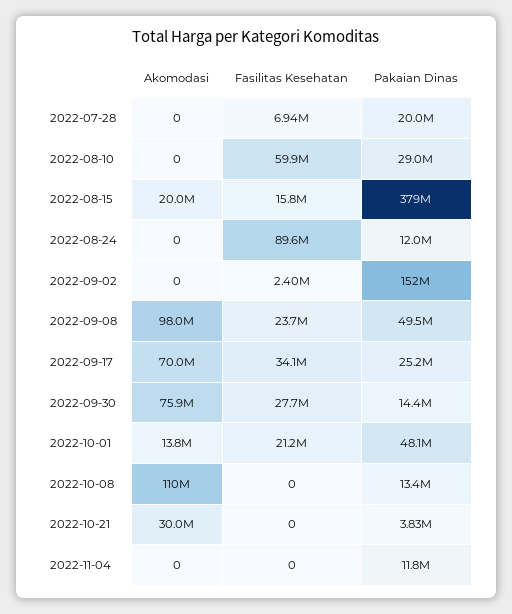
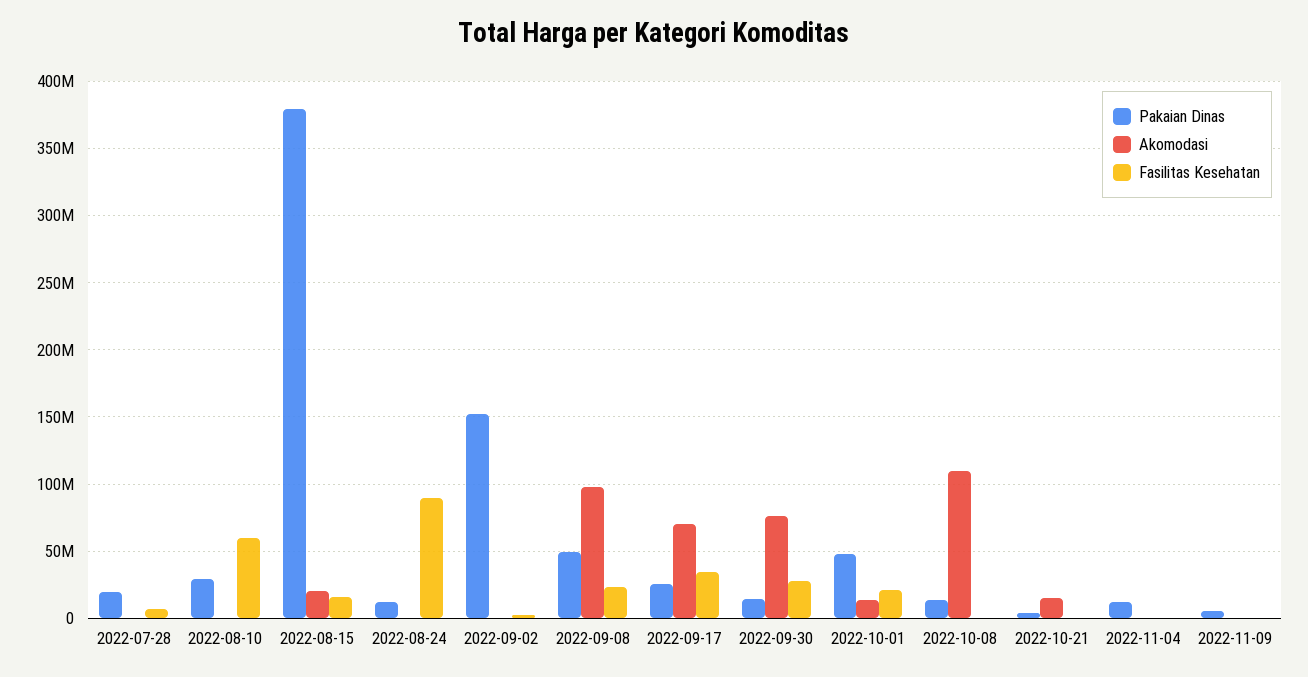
Akomodasi, 2022-10-21: 30000000 -> 15000000
Pakaian Dinas, 2022-11-09: none -> 5000000
Akomodasi, 2022-11-09: none -> 0
Fasilitas Kesehatan, 2022-11-09: none -> 0

